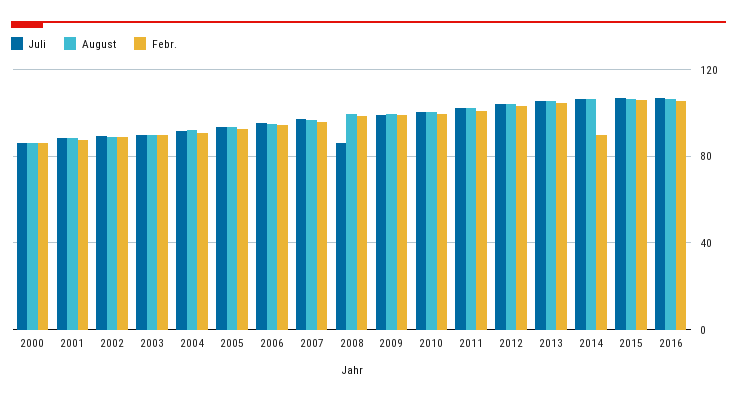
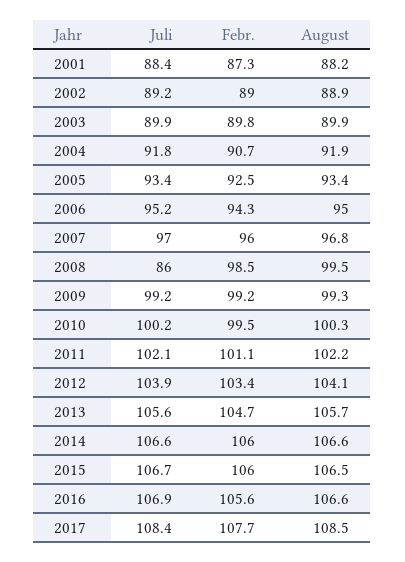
Juli, 2000: 85 -> none
August, 2000: 85 -> none
Febr., 2000: 85 -> none
Febr., 2014: 90 -> 106
Juli, 2017: none -> 108.4
Febr., 2017: none -> 107.7
August, 2017: none -> 108.5

